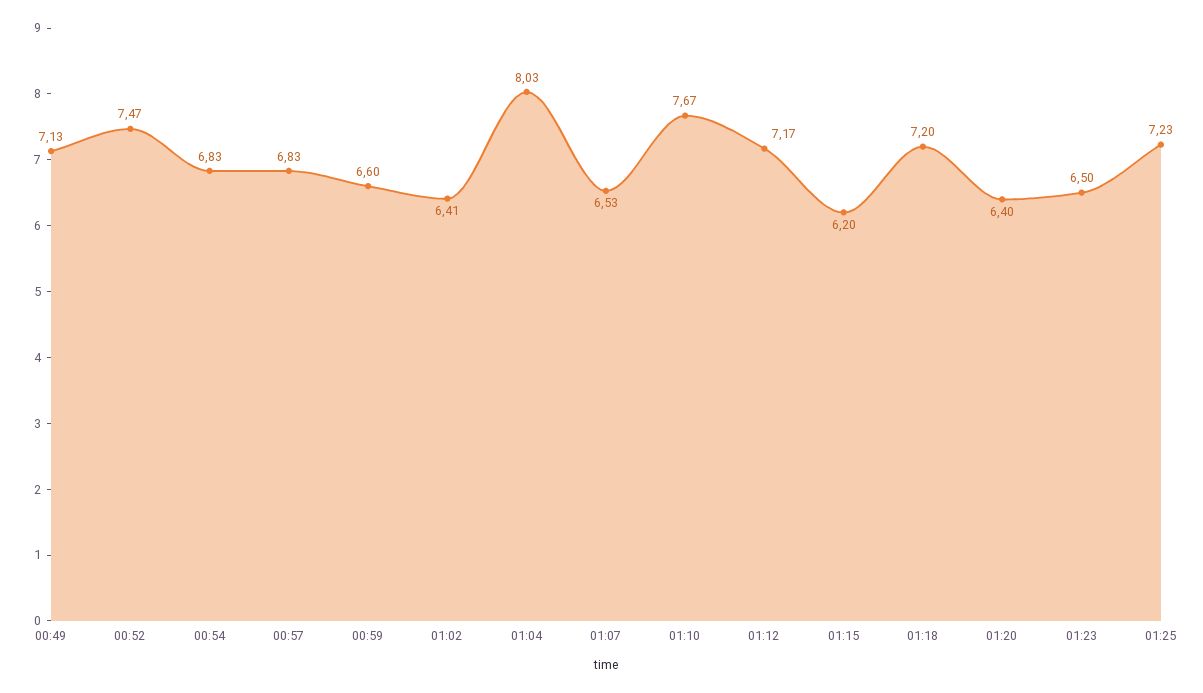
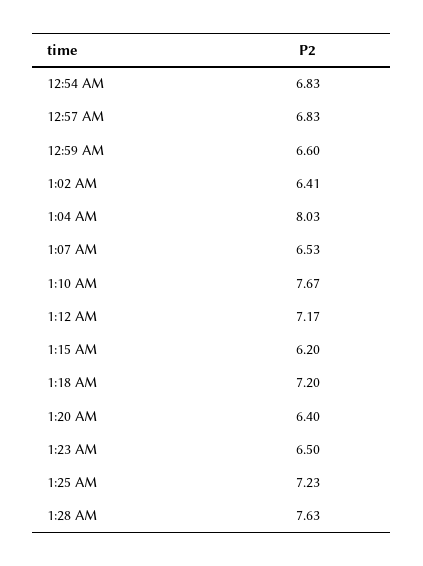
00:49: 7.13 -> none
00:52: 7.47 -> none
1:28 AM: none -> 7.63

